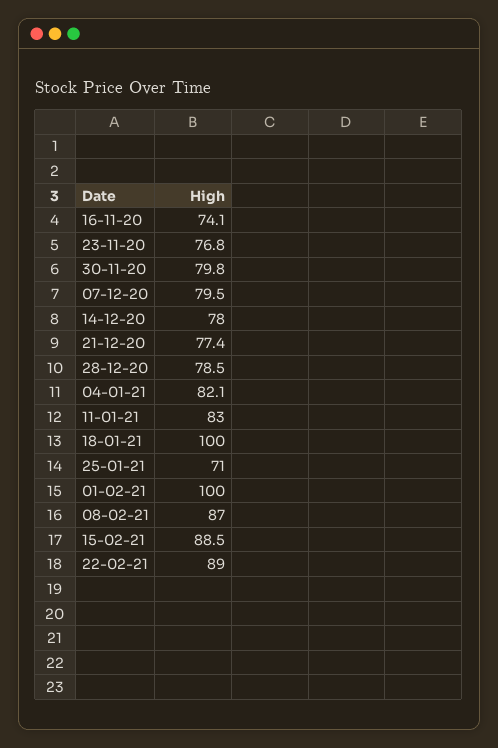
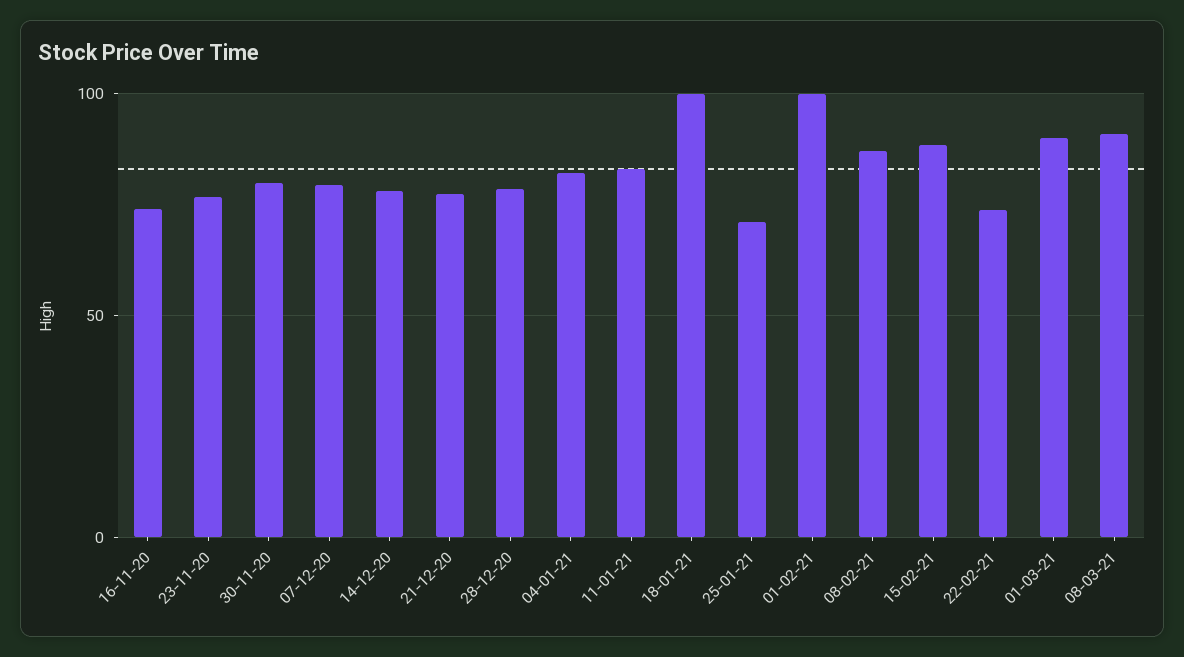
22-02-21: 89 -> 75
01-03-21: none -> 90
08-03-21: none -> 90

